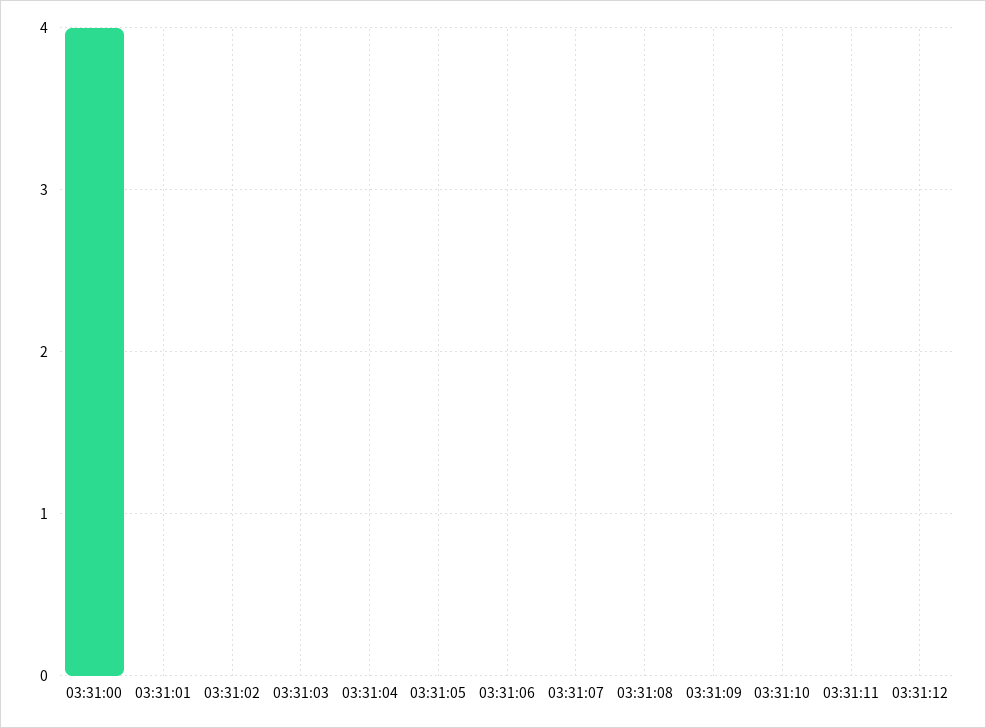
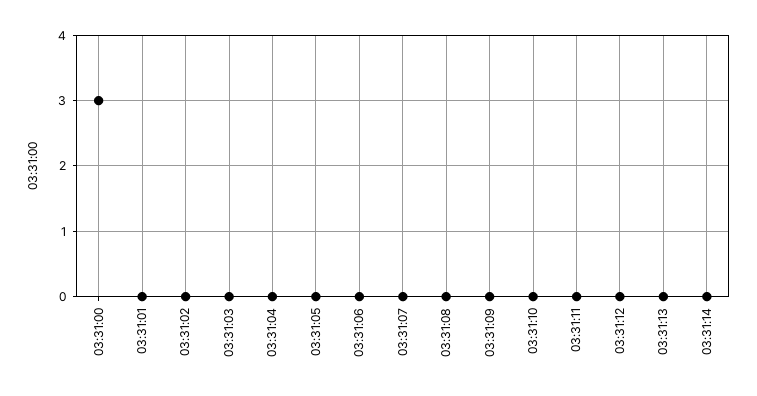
03:31:00: 4 -> 3
03:31:13: none -> 0
03:31:14: none -> 0

